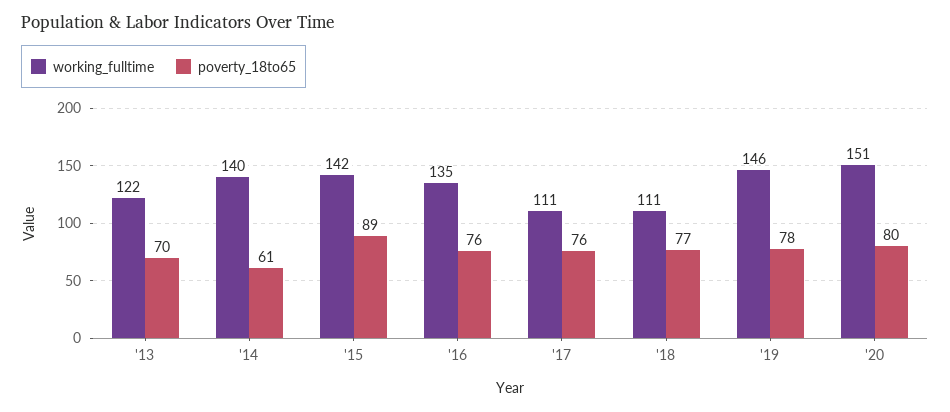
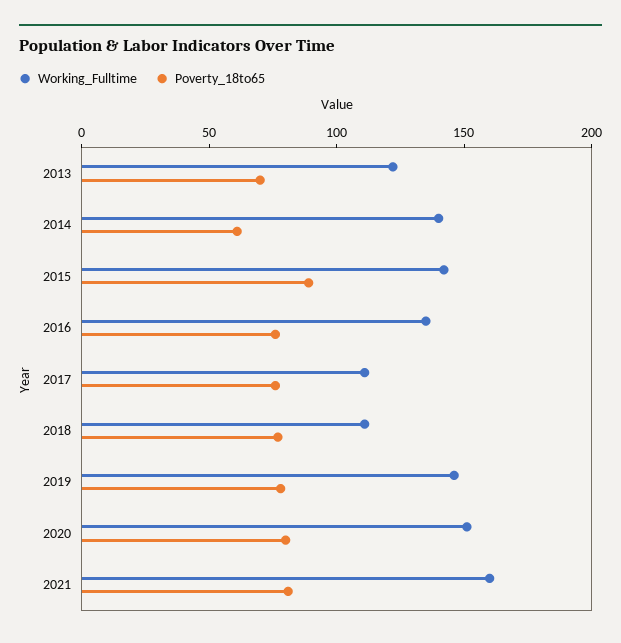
working_fulltime, 2021: none -> 160
poverty_18to65, 2021: none -> 80

